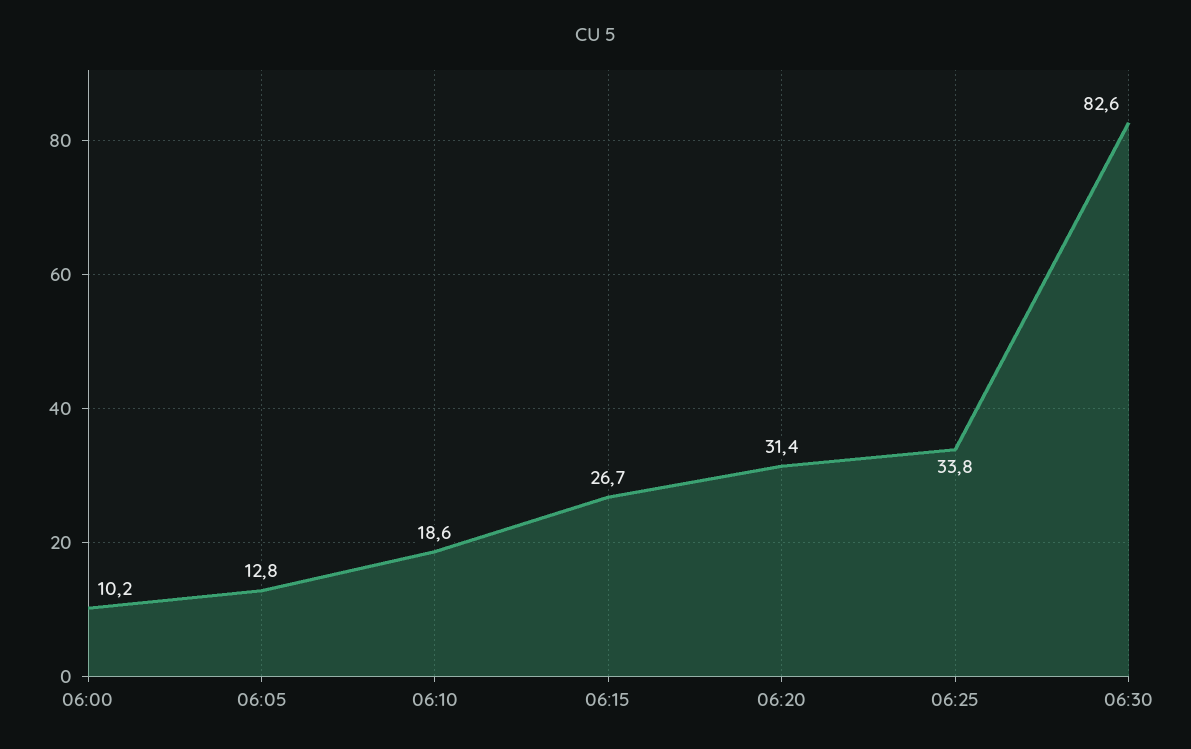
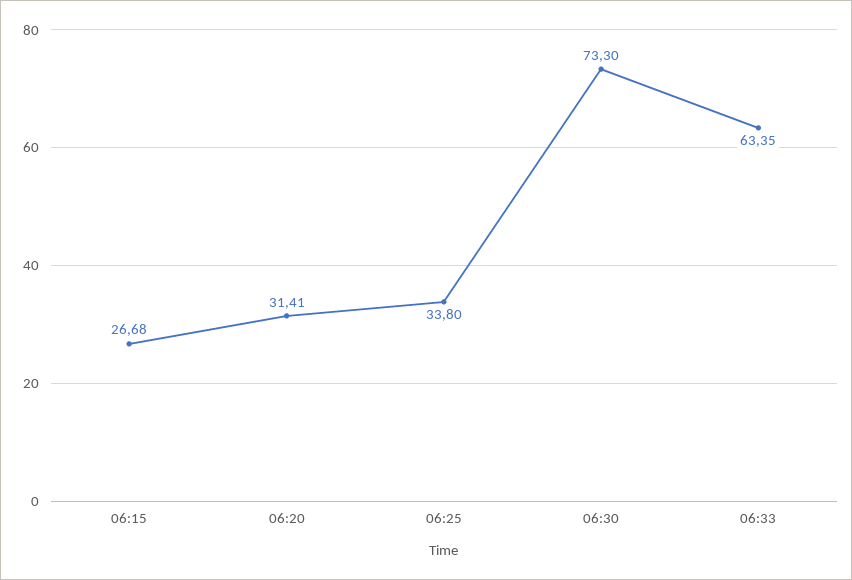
06:00: 10.2 -> none
06:05: 12.8 -> none
06:10: 18.6 -> none
06:30: 82.6 -> 73.3
06:33: none -> 63.35

